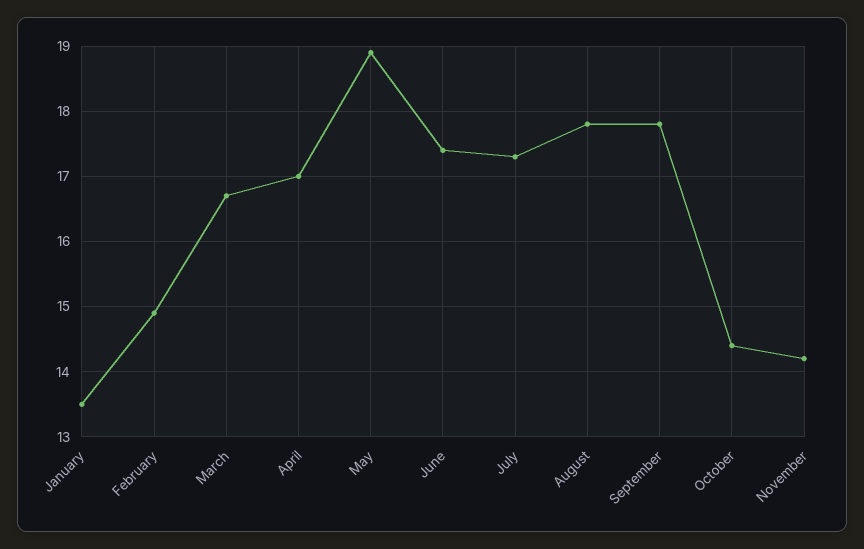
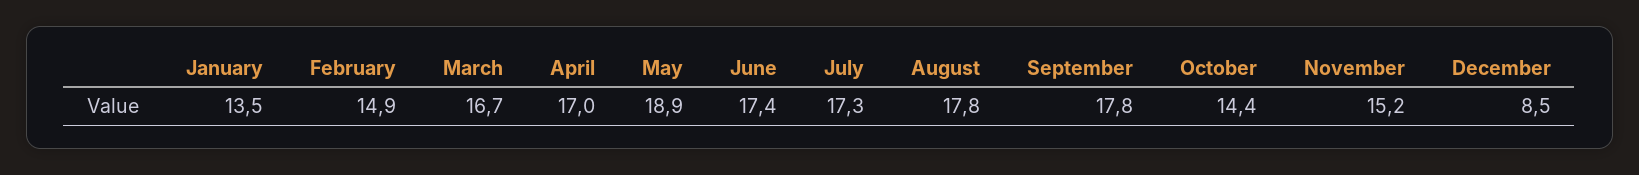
November: 14.2 -> 15.2
December: none -> 8.5

